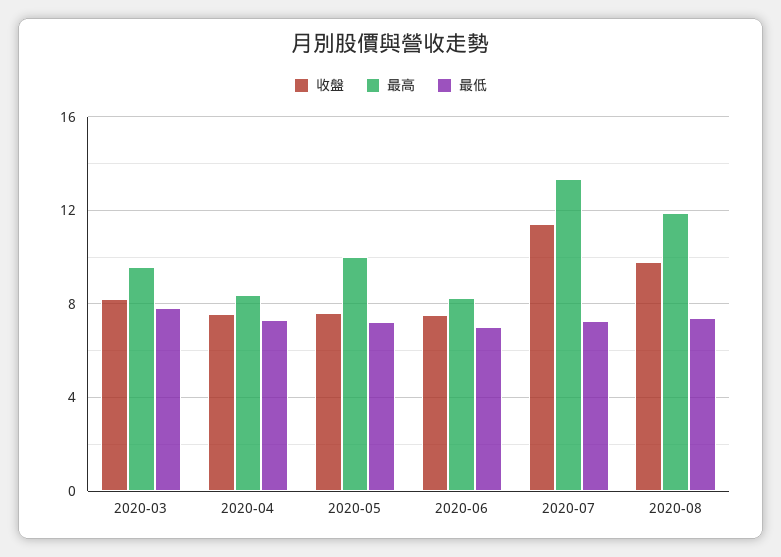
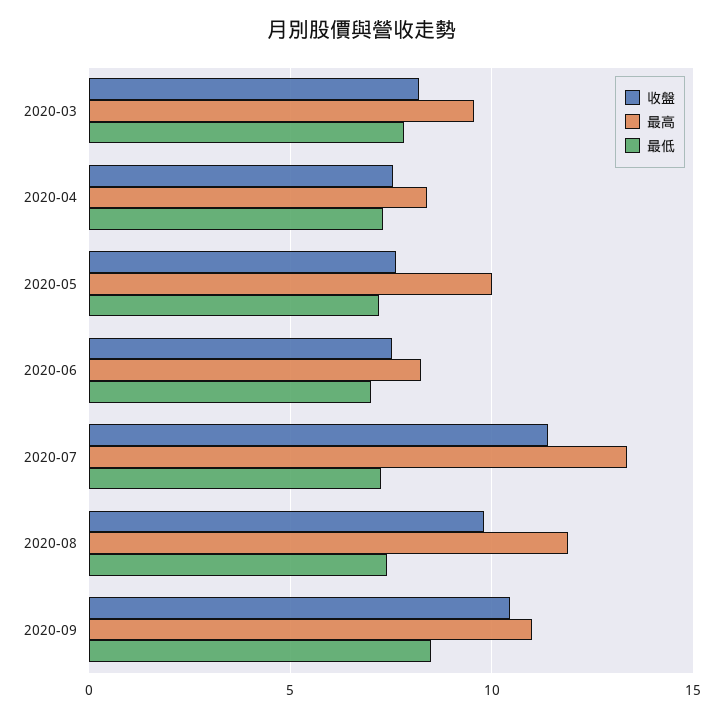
收盤, 2020-09: none -> 10.5
最高, 2020-09: none -> 11
最低, 2020-09: none -> 8.5

